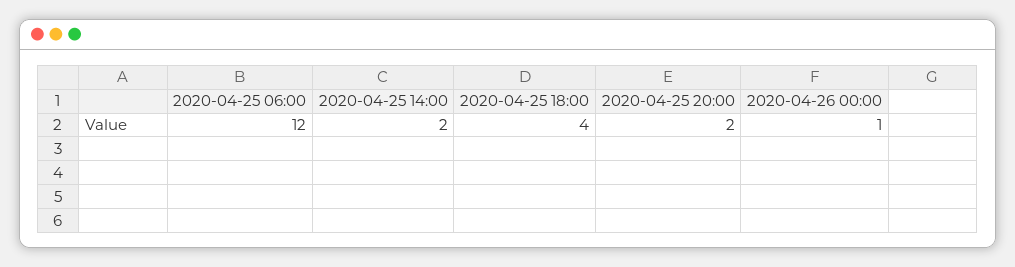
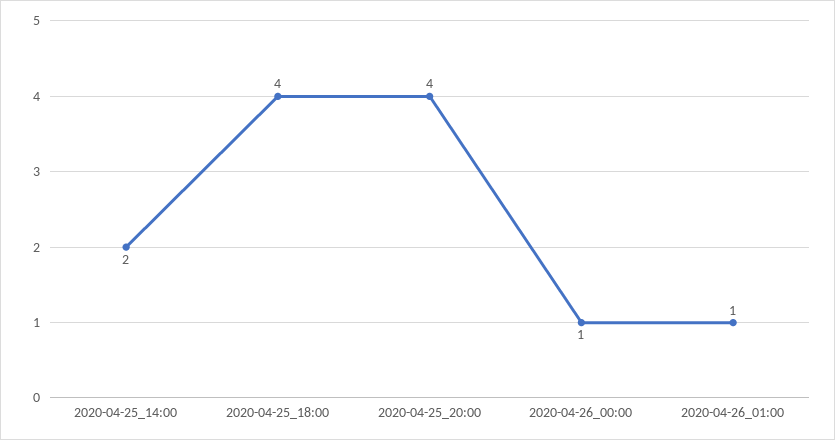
2020-04-25 06:00: 12 -> none
2020-04-25 20:00: 2 -> 4
2020-04-26_01:00: none -> 1

